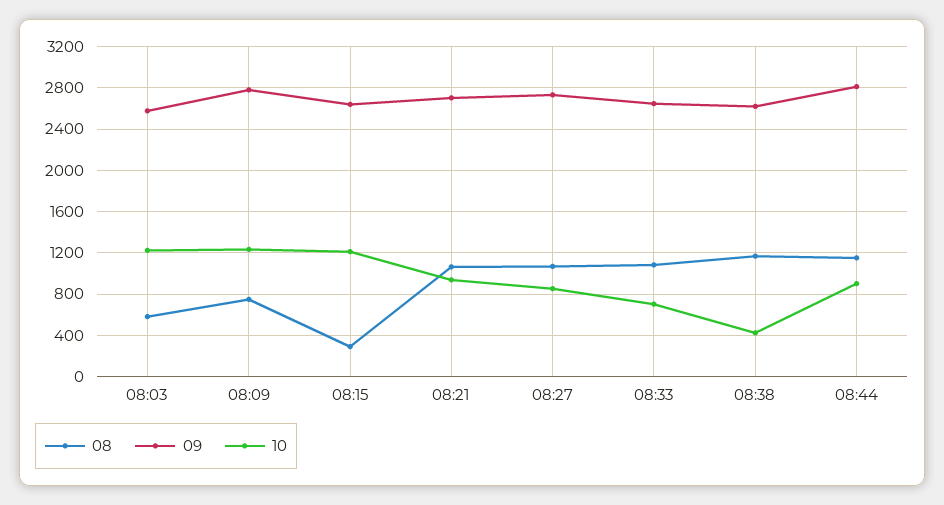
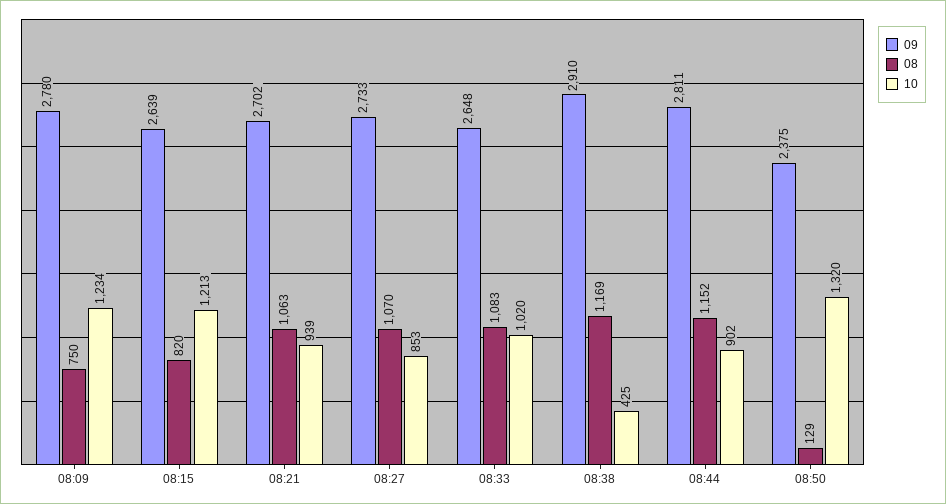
08, 08:03: 600 -> none
09, 08:03: 2600 -> none
10, 08:03: 1200 -> none
08, 08:15: 300 -> 820
10, 08:33: 700 -> 1020
09, 08:38: 2600 -> 2910
09, 08:50: none -> 2375
08, 08:50: none -> 129
10, 08:50: none -> 1320

